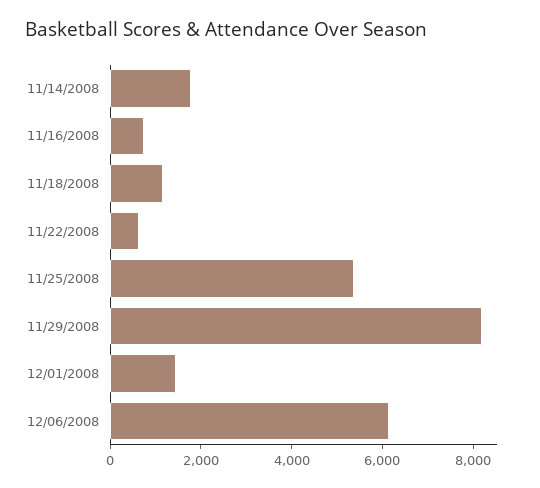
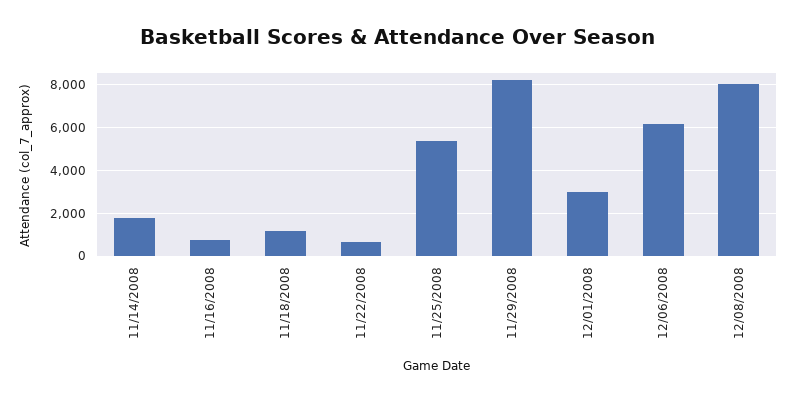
12/01/2008: 1500 -> 3000
12/08/2008: none -> 8000

